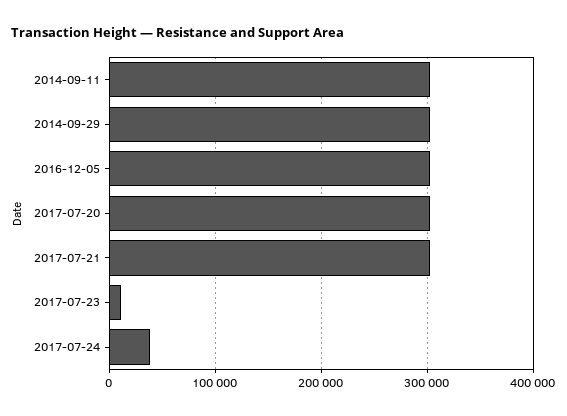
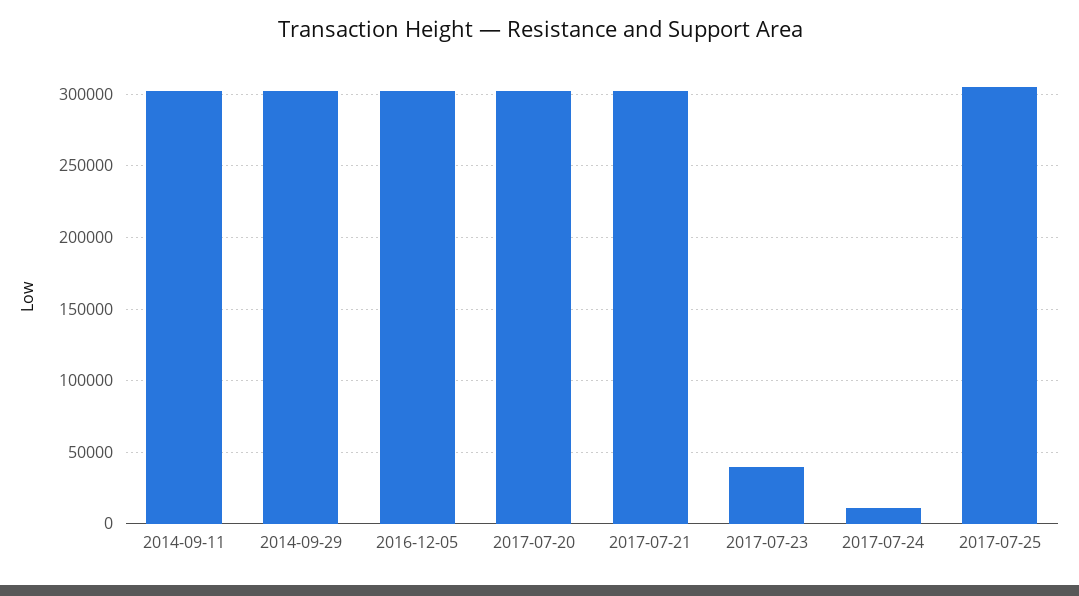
2017-07-23: 10000 -> 40000
2017-07-24: 40000 -> 10000
2017-07-25: none -> 305000

